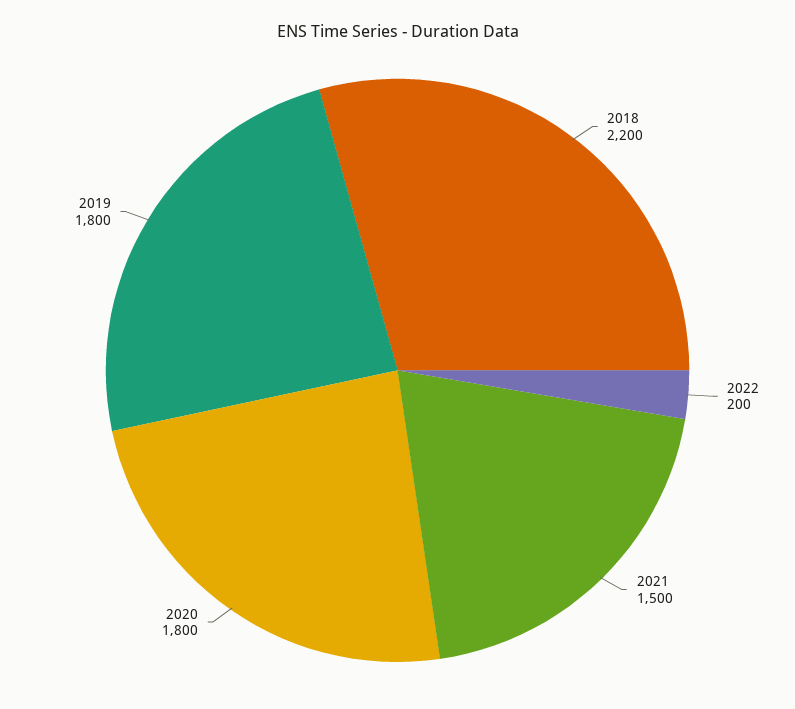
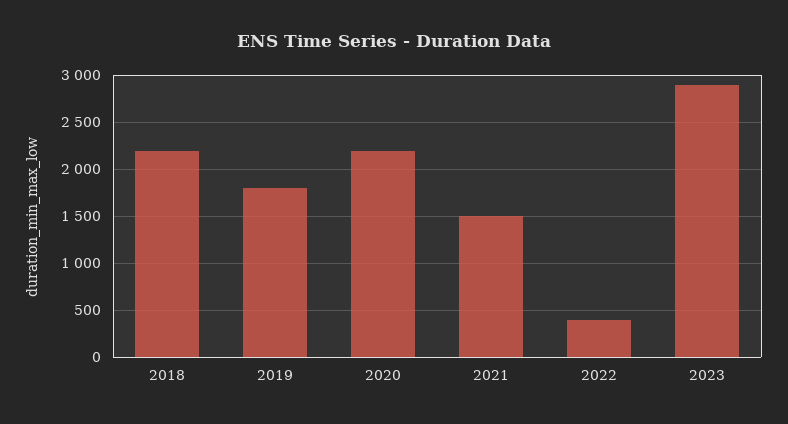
2022: 200 -> 400
2020: 1800 -> 2200
2023: none -> 2900

